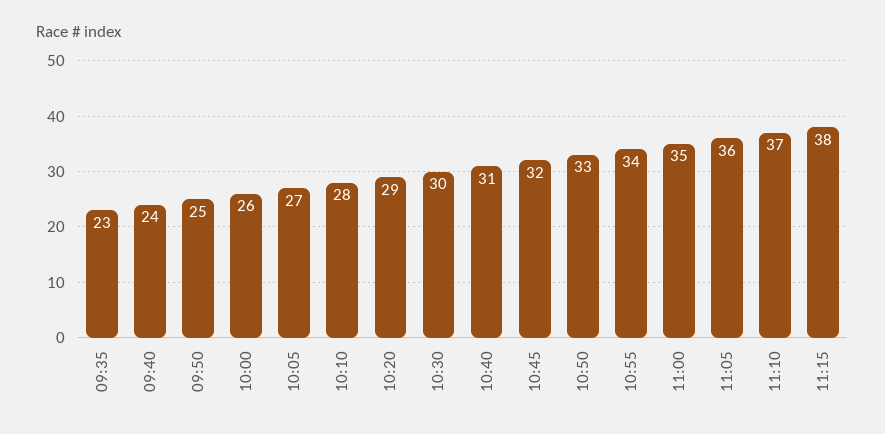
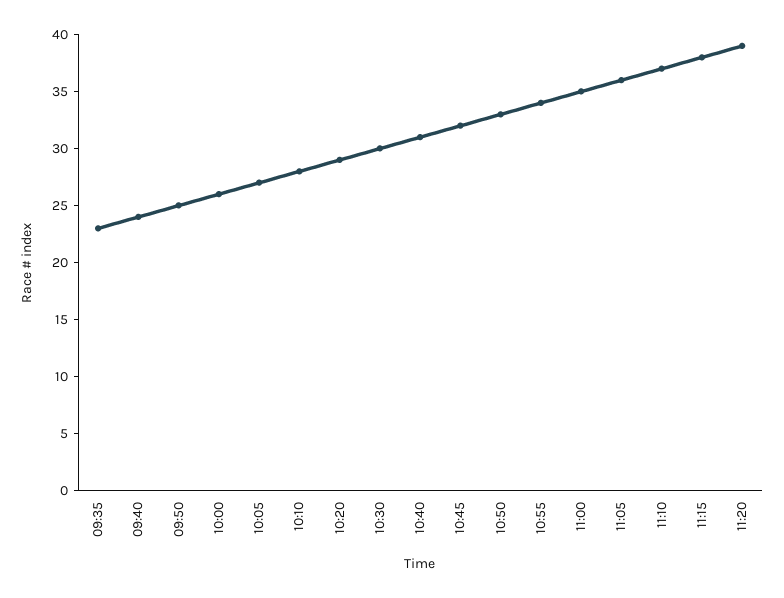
11:20: none -> 39

